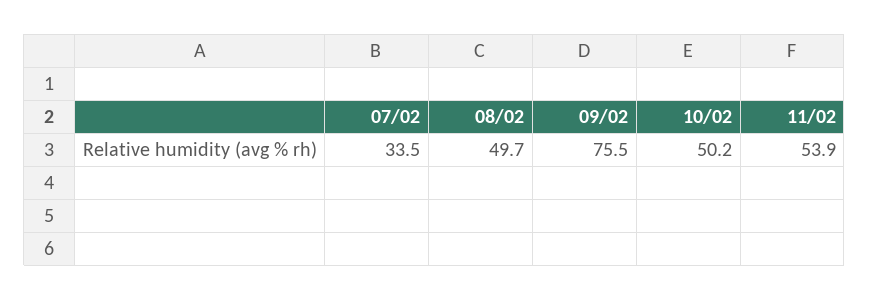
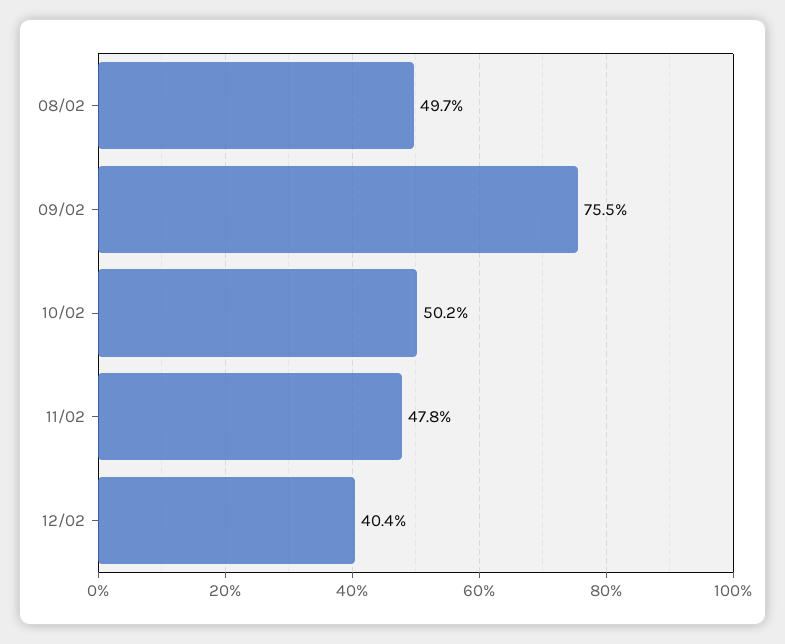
07/02: 33.5 -> none
11/02: 53.9 -> 47.8
12/02: none -> 40.4

